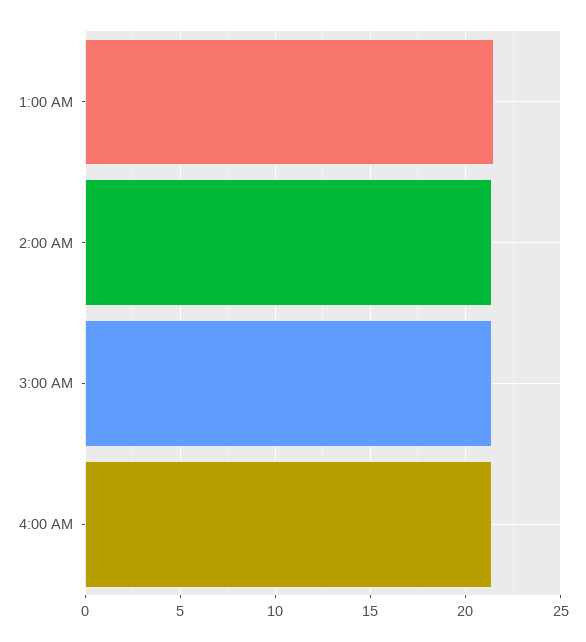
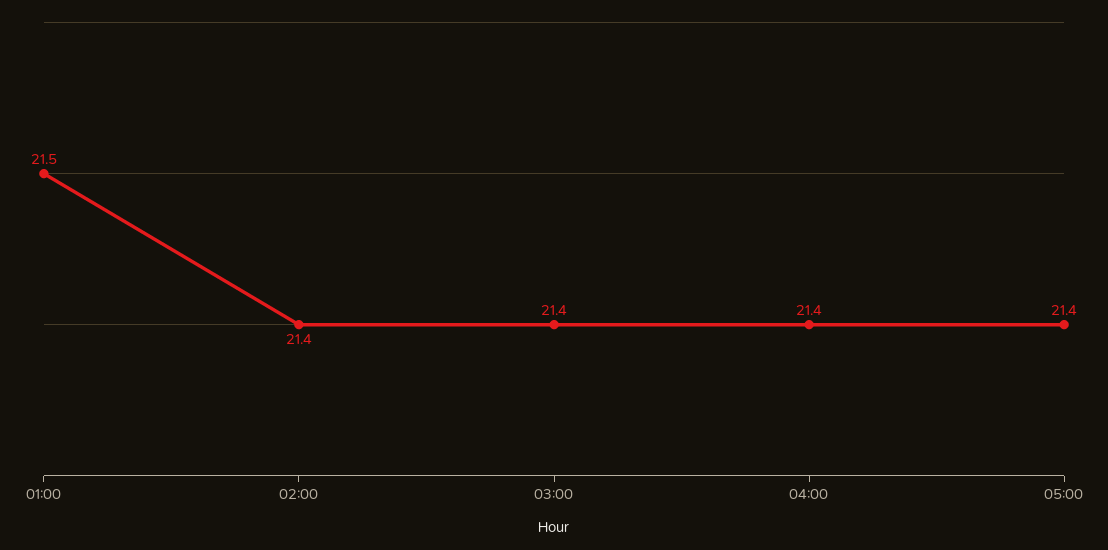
05:00: none -> 21.4

